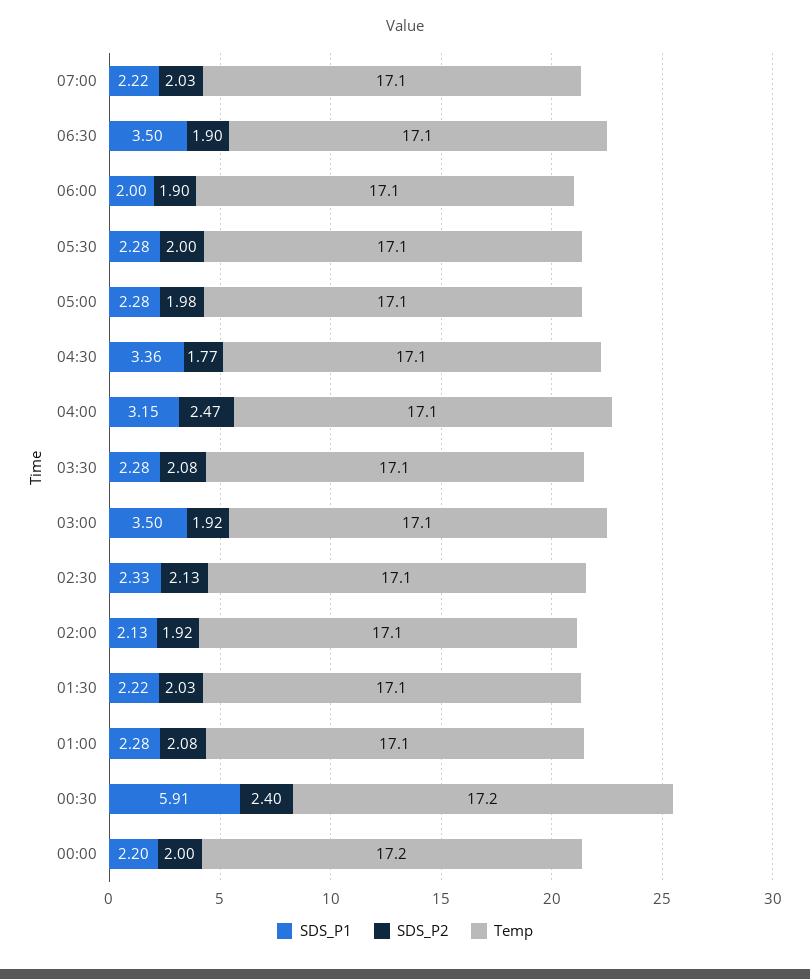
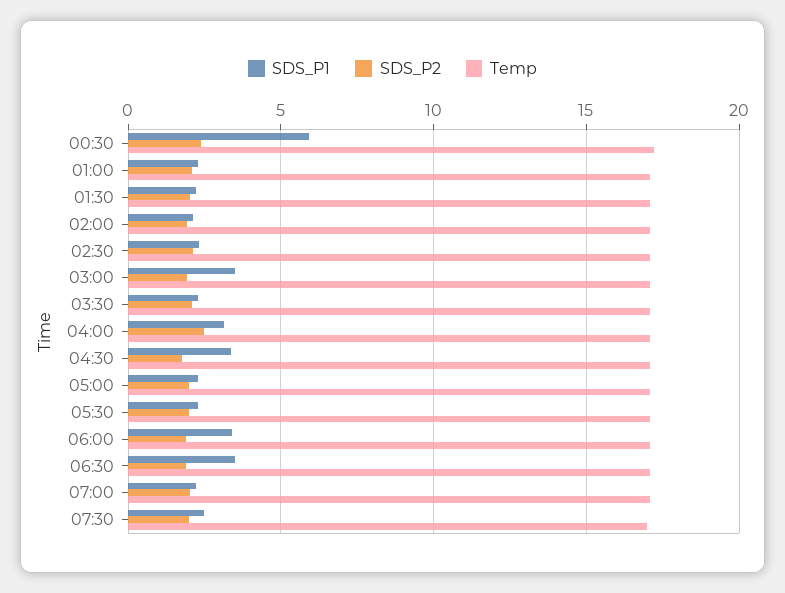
SDS_P1, 06:00: 2 -> 3.5
SDS_P1, 00:00: 2.2 -> none
SDS_P2, 00:00: 2 -> none
Temp, 00:00: 17.2 -> none
SDS_P1, 07:30: none -> 2.5
SDS_P2, 07:30: none -> 2
Temp, 07:30: none -> 17

